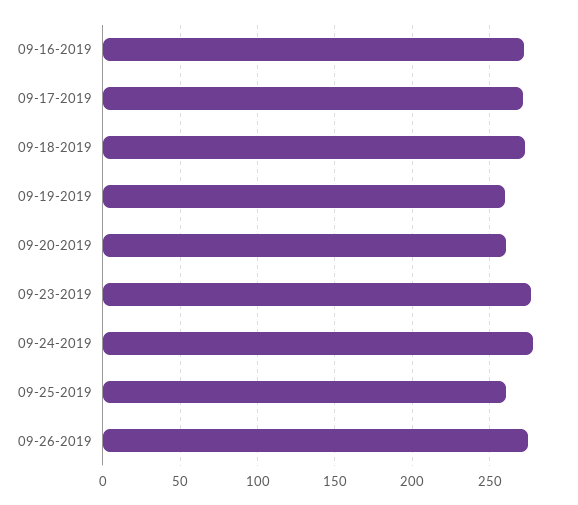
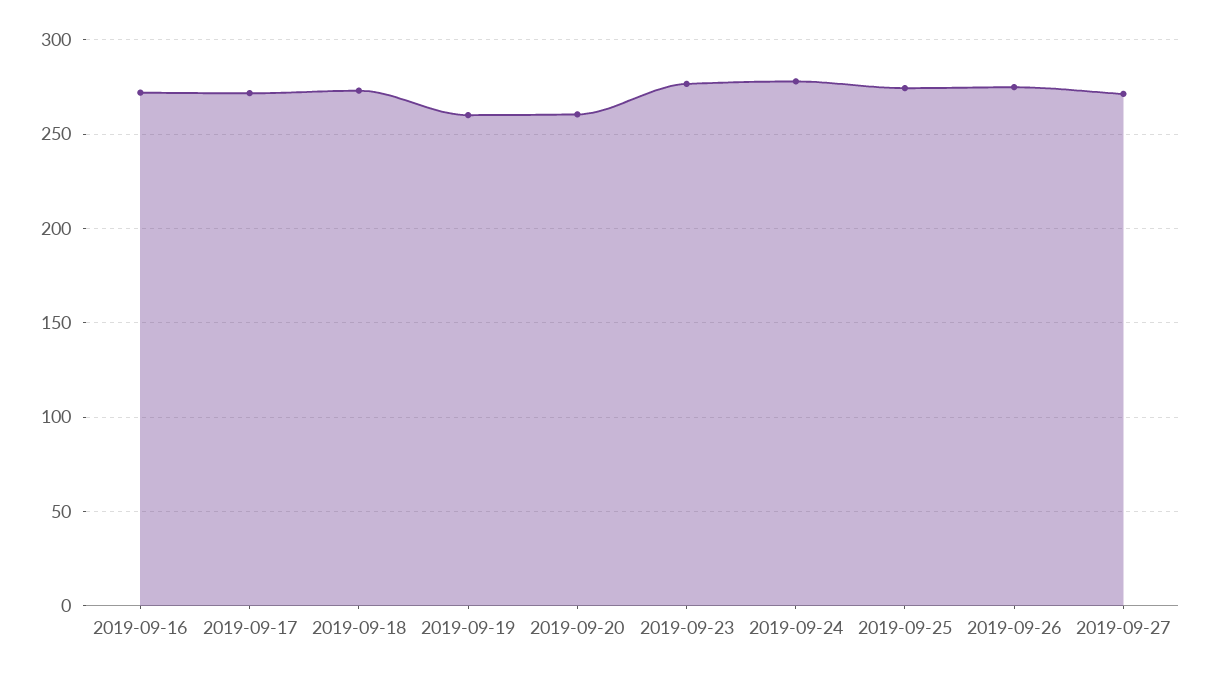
09-25-2019: 260 -> 275
2019-09-27: none -> 270

